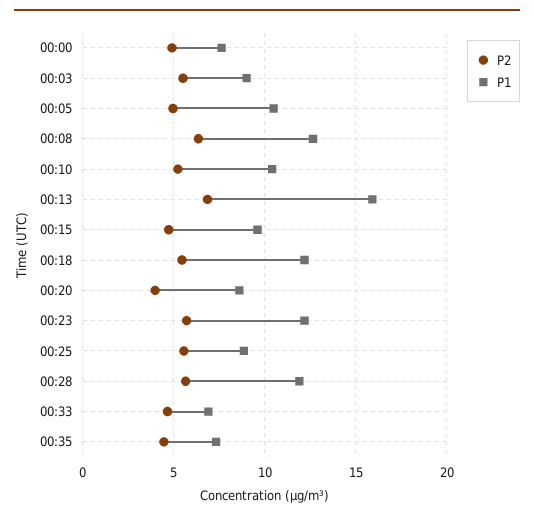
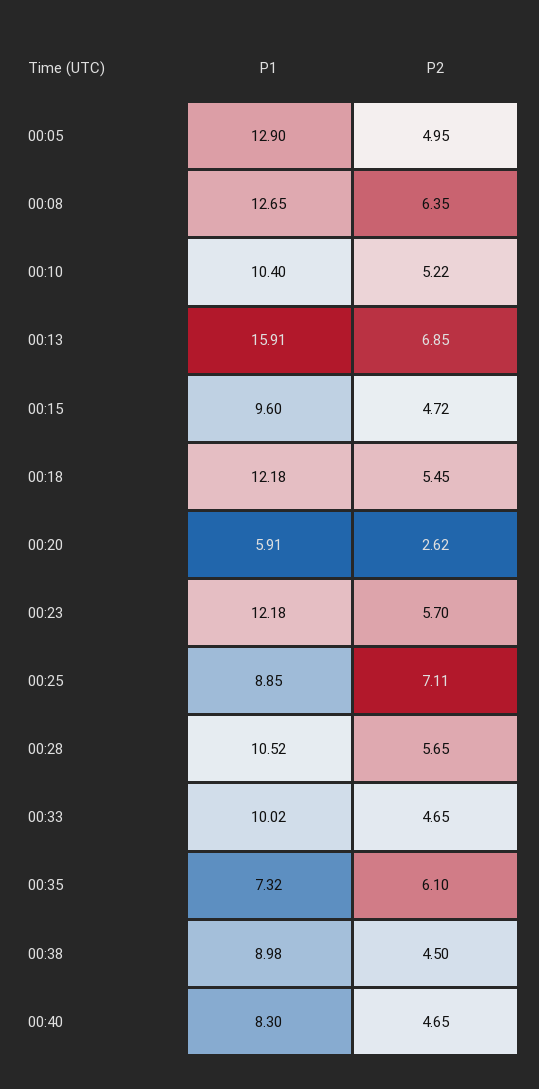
P2, 00:00: 5 -> none
P1, 00:00: 7.5 -> none
P2, 00:03: 5.5 -> none
P1, 00:03: 9 -> none
P1, 00:05: 10.5 -> 12.9
P2, 00:20: 4 -> 2.62
P1, 00:20: 8.5 -> 5.91
P2, 00:25: 5.5 -> 7.11
P1, 00:28: 12 -> 10.52
P1, 00:33: 7 -> 10.02
P2, 00:35: 4.5 -> 6.1
P1, 00:38: none -> 8.98
P2, 00:38: none -> 4.5
P1, 00:40: none -> 8.3
P2, 00:40: none -> 4.65

